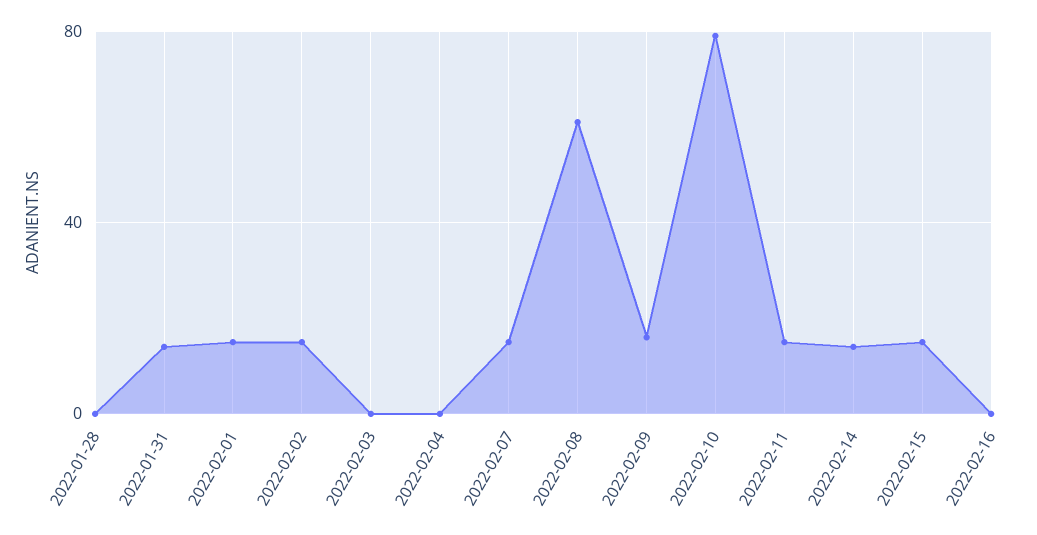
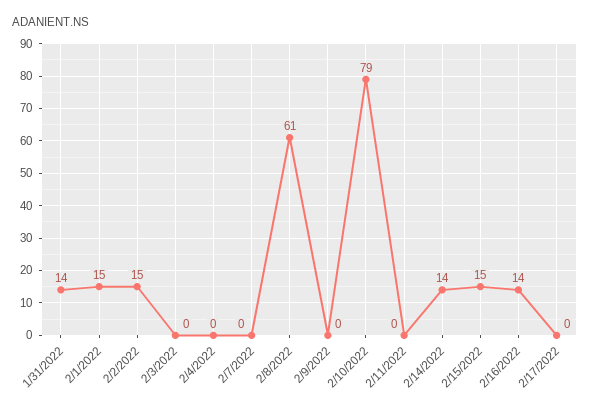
2022-01-28: 0 -> none
2022-02-07: 15 -> 0
2022-02-09: 15 -> 0
2022-02-11: 15 -> 0
2022-02-16: 0 -> 14
2/17/2022: none -> 0

